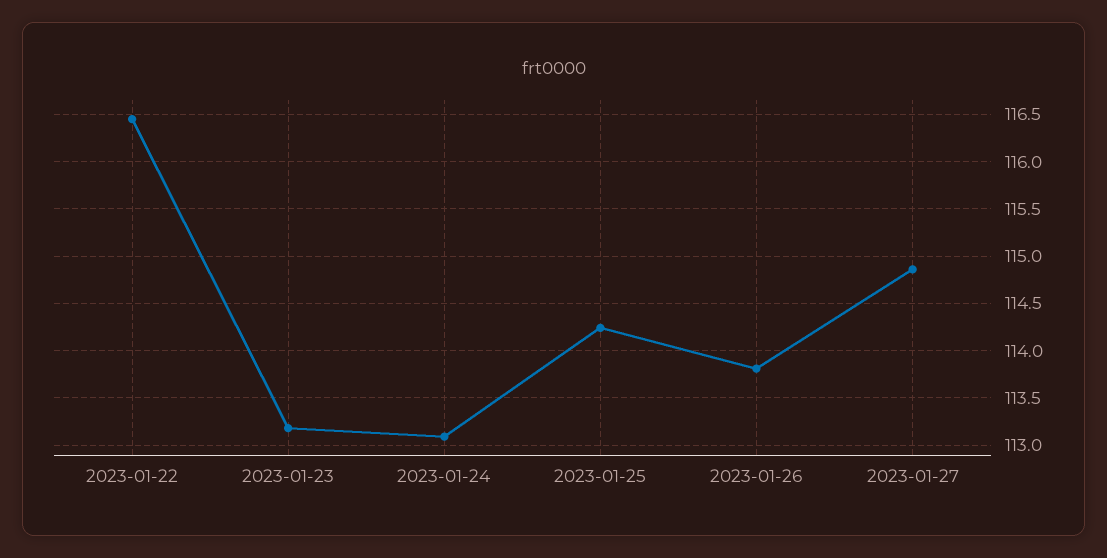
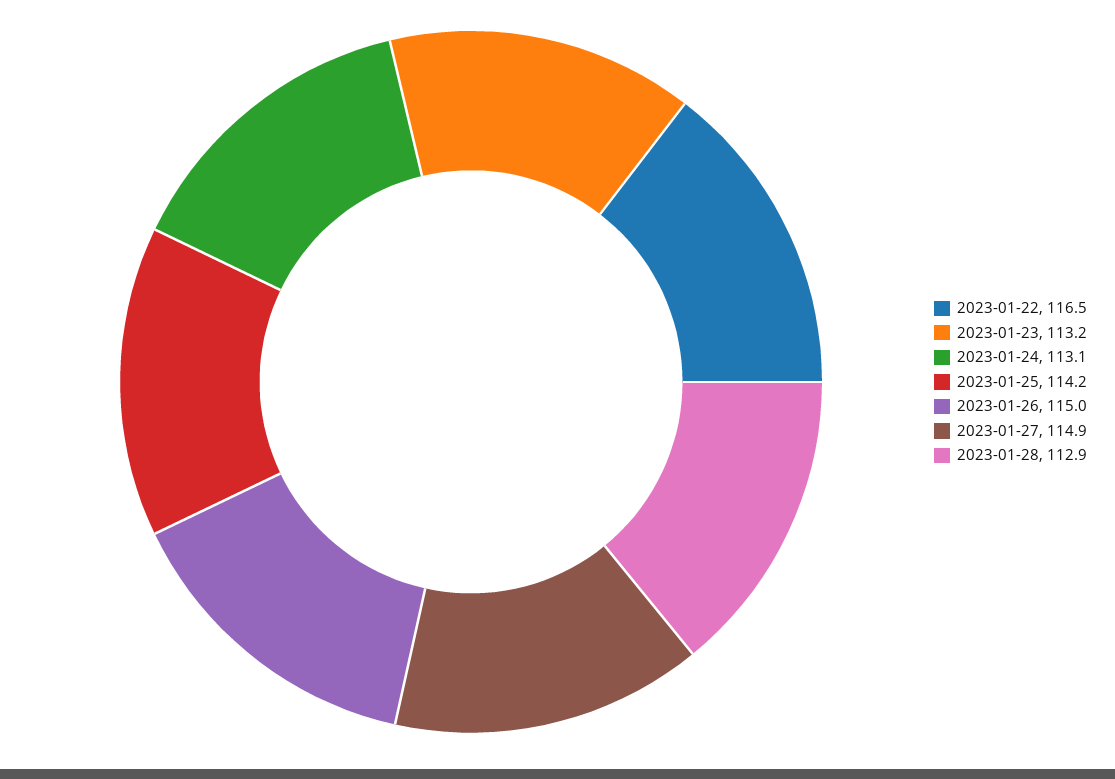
2023-01-26: 113.8 -> 115
2023-01-28: none -> 112.9

